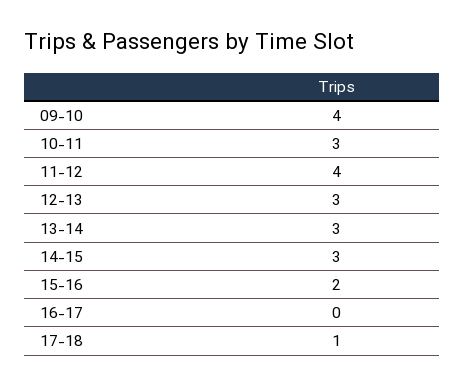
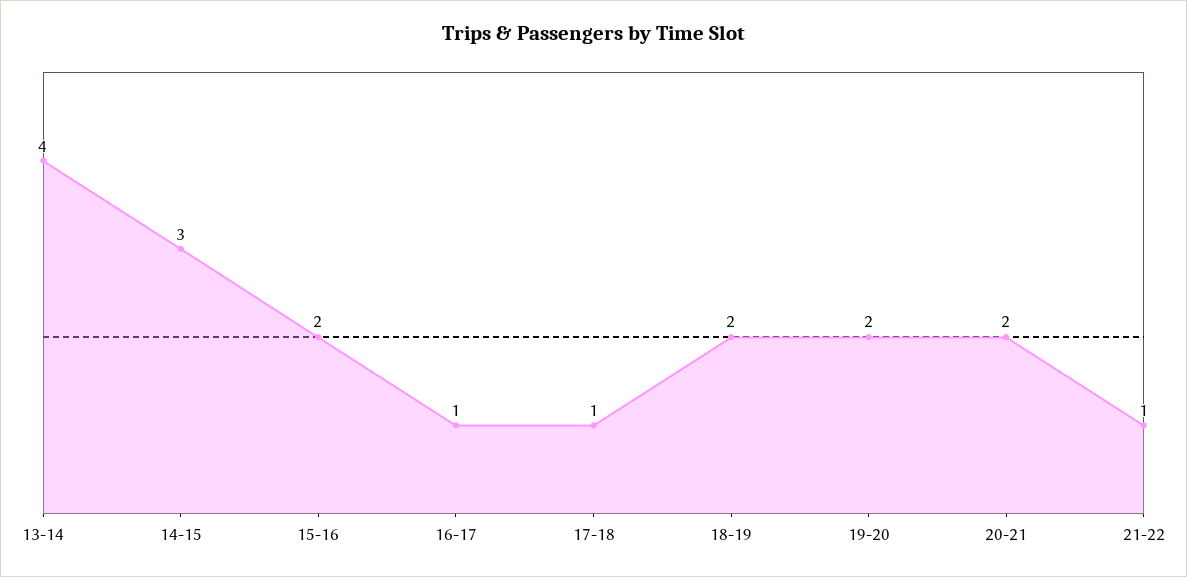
09-10: 4 -> none
10-11: 3 -> none
11-12: 4 -> none
12-13: 3 -> none
13-14: 3 -> 4
16-17: 0 -> 1
18-19: none -> 2
19-20: none -> 2
20-21: none -> 2
21-22: none -> 1

